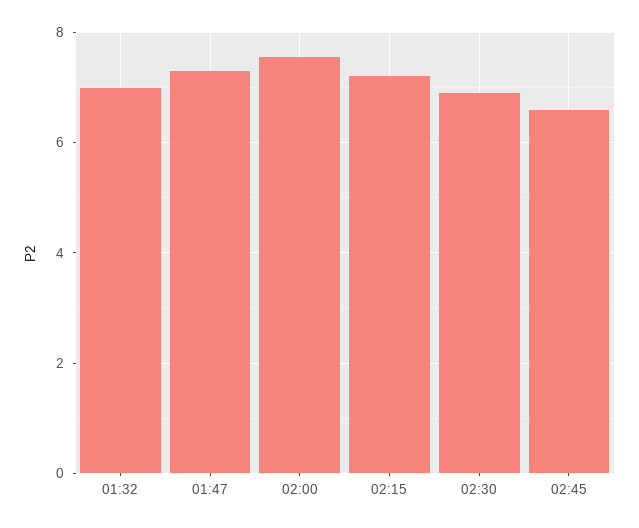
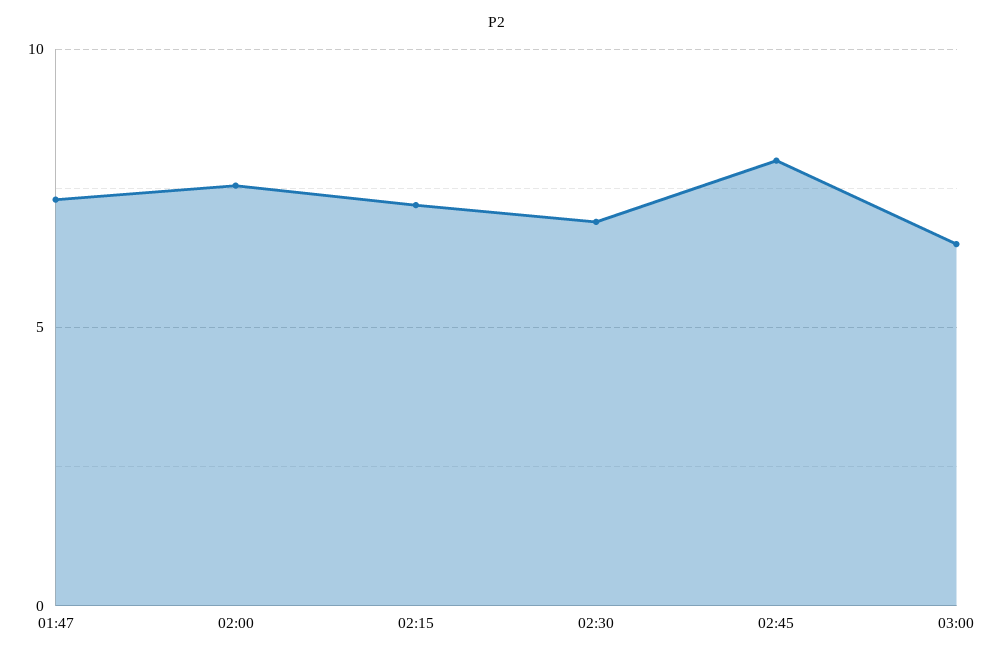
01:32: 7 -> none
02:45: 6.6 -> 8
03:00: none -> 6.5

